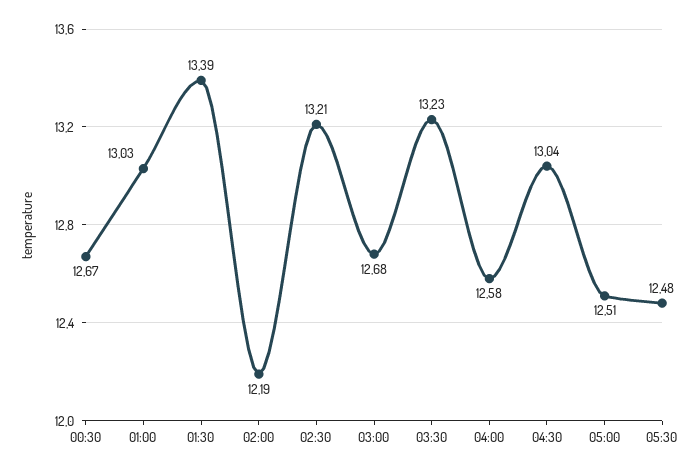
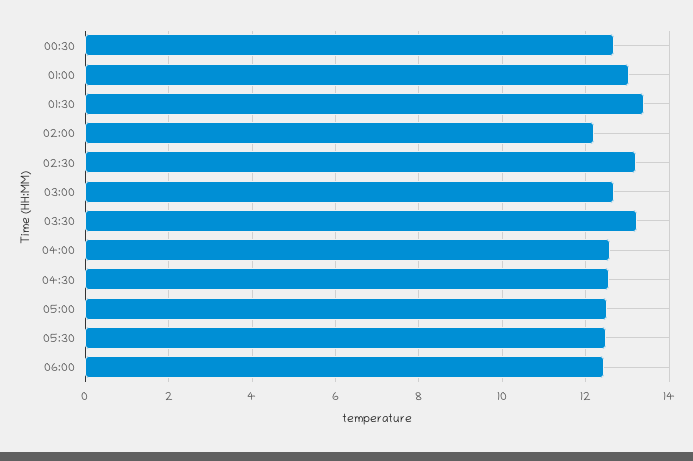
04:30: 13.04 -> 12.6
06:00: none -> 12.4

